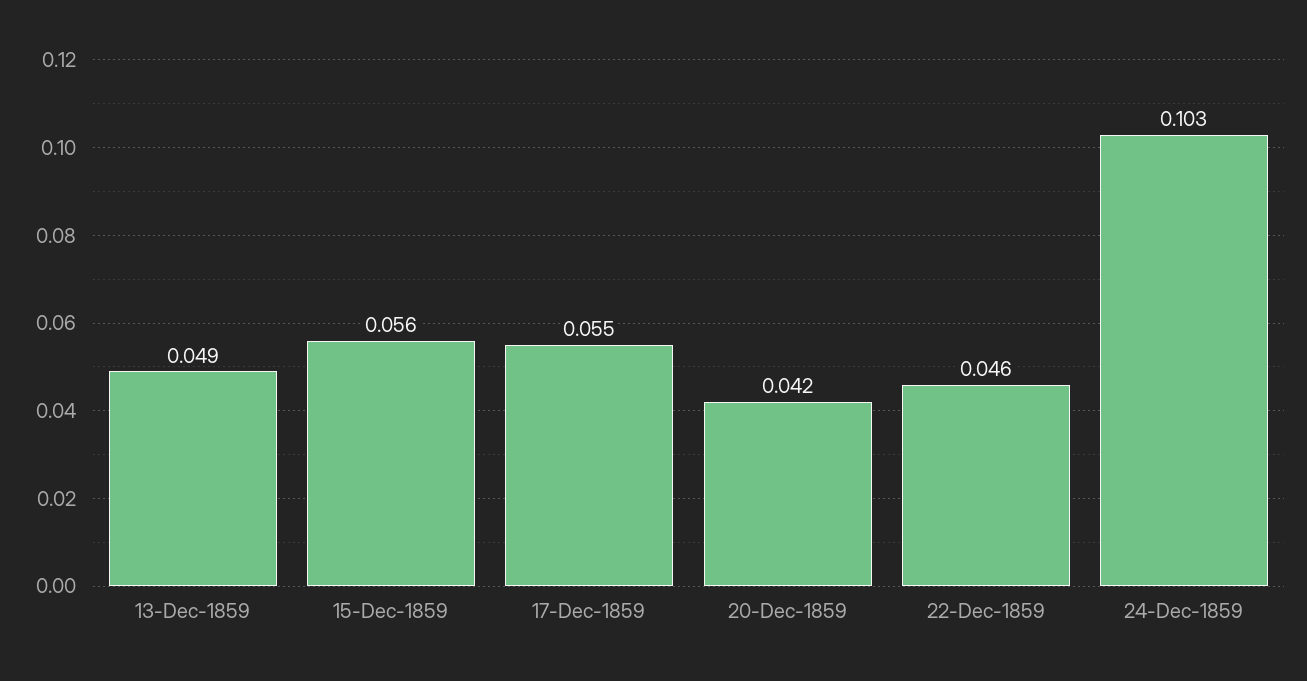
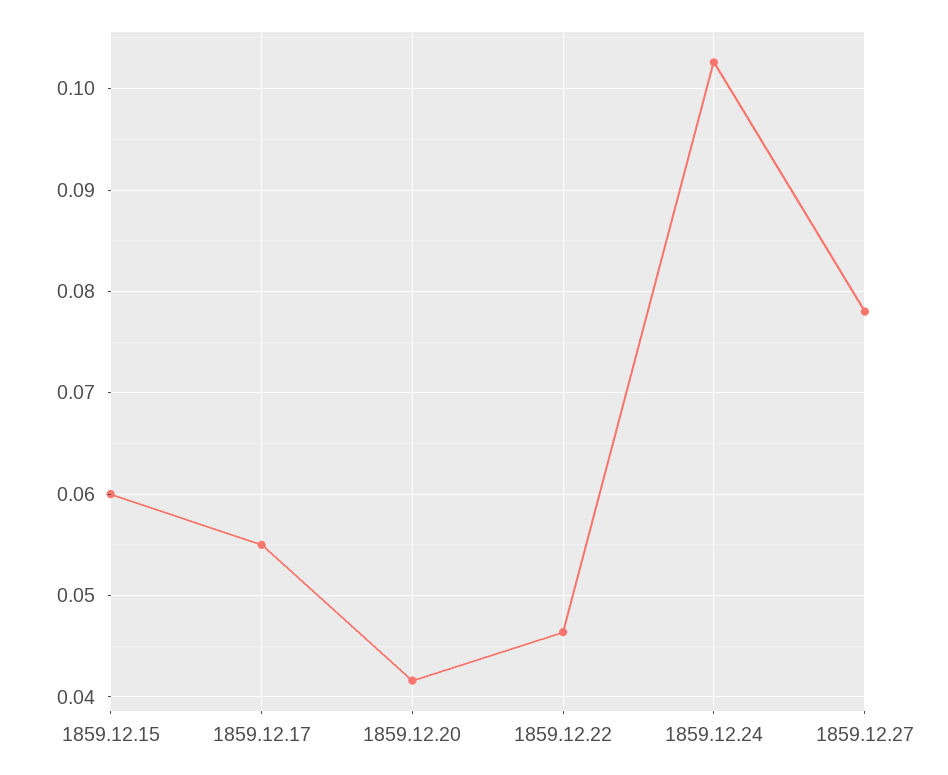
13-Dec-1859: 0.049 -> none
15-Dec-1859: 0.056 -> 0.06
1859.12.27: none -> 0.078

